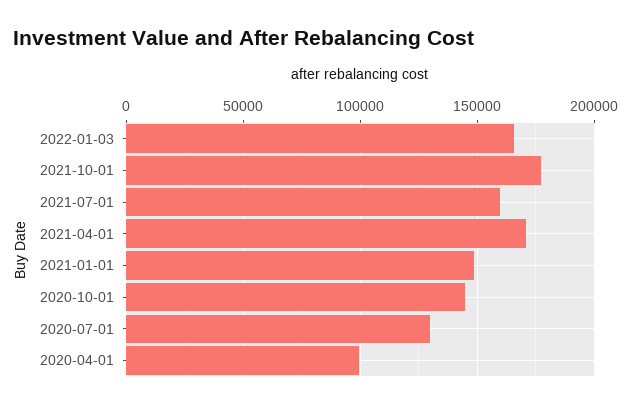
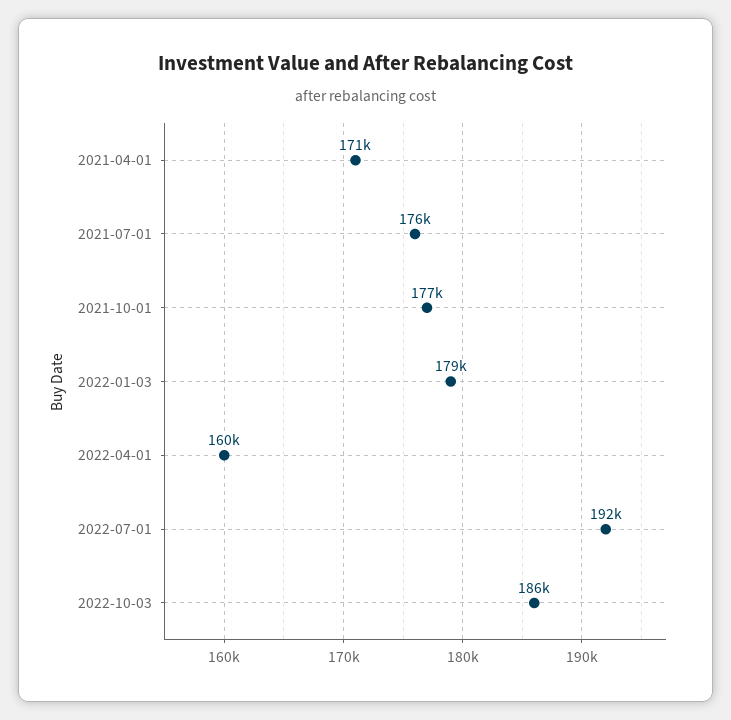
2022-01-03: 165000 -> 179000
2021-07-01: 160000 -> 176000
2021-01-01: 150000 -> none
2020-10-01: 145000 -> none
2020-07-01: 130000 -> none
2020-04-01: 100000 -> none
2022-04-01: none -> 160000
2022-07-01: none -> 192000
2022-10-03: none -> 186000

